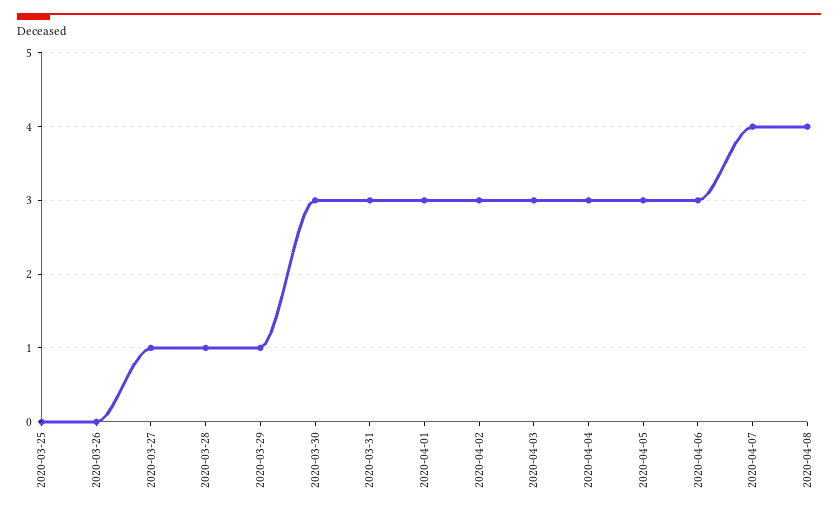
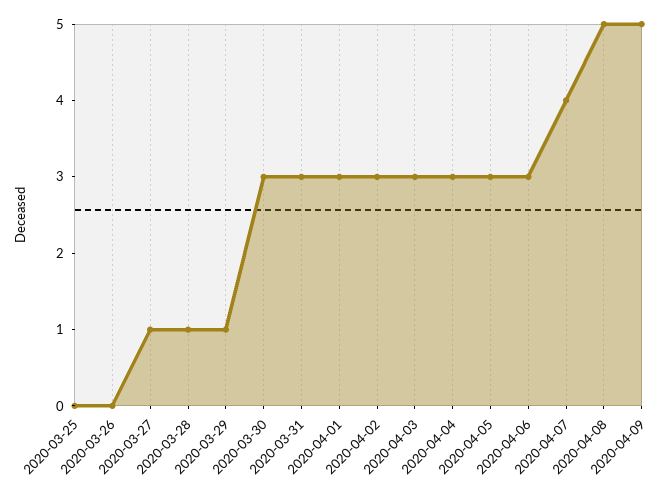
2020-04-08: 4 -> 5
2020-04-09: none -> 5

